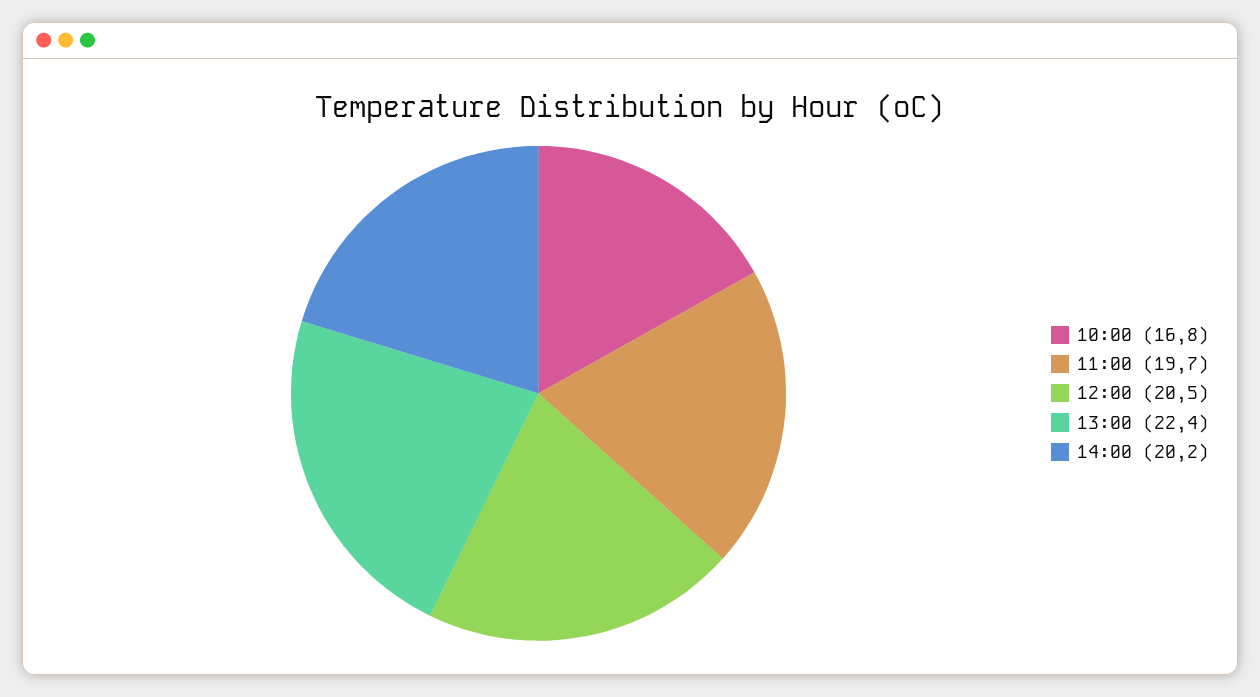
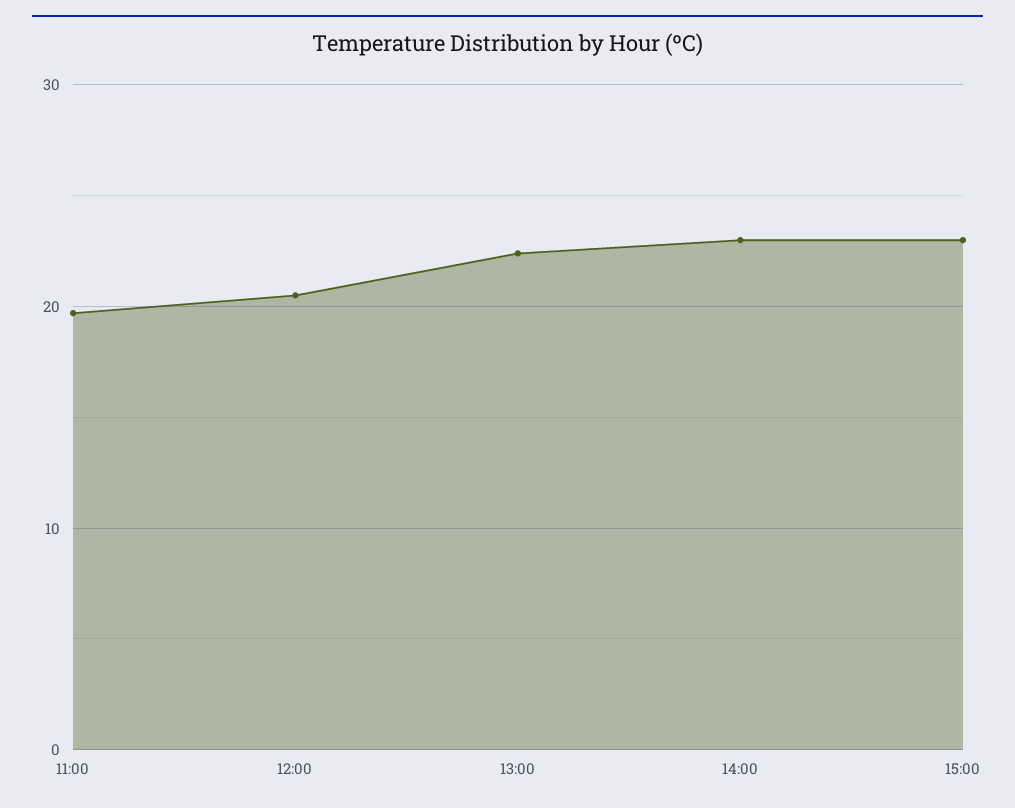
10:00: 16.8 -> none
14:00: 20.2 -> 23
15:00: none -> 23

